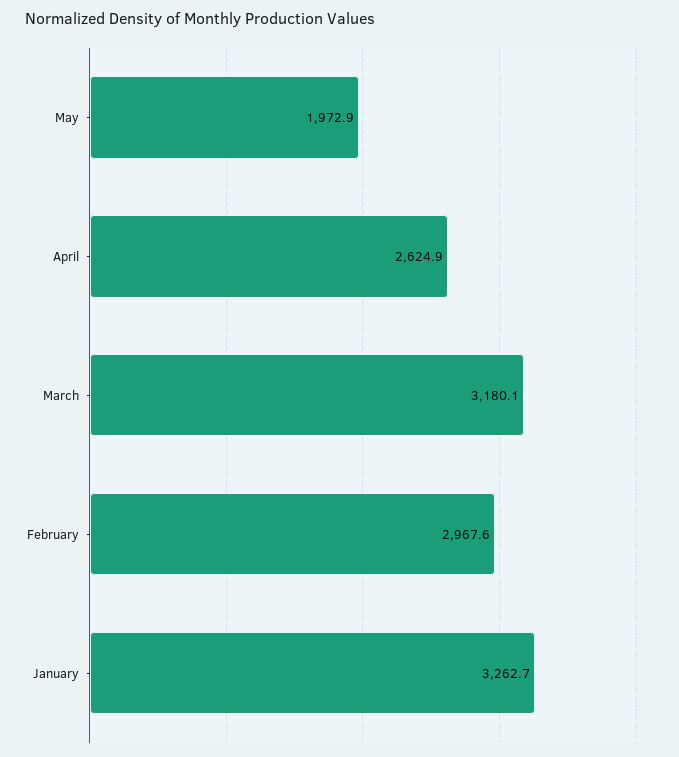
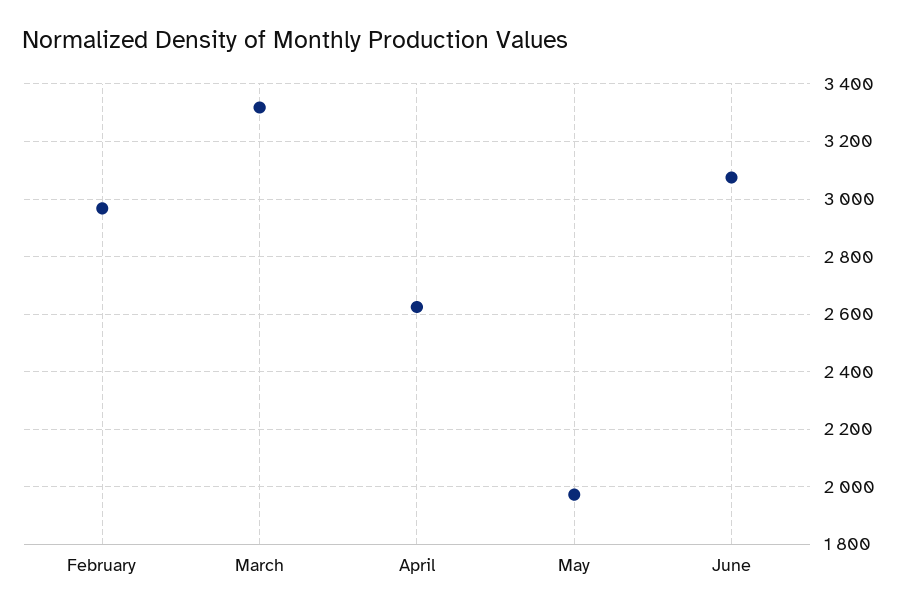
March: 3180.1 -> 3325
January: 3262.7 -> none
June: none -> 3075

